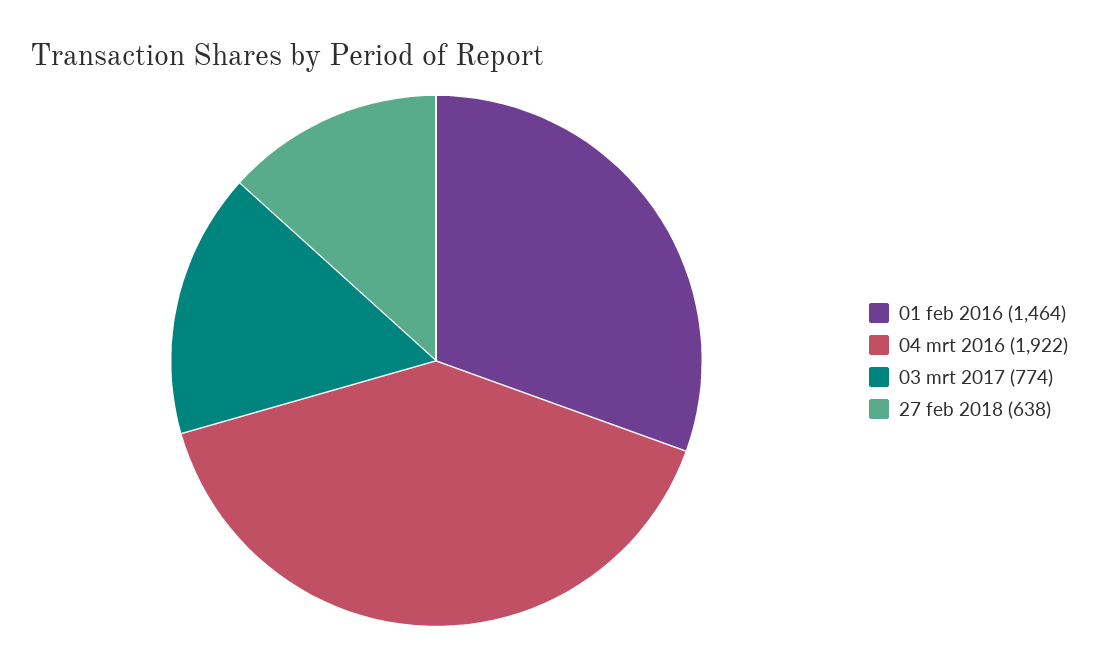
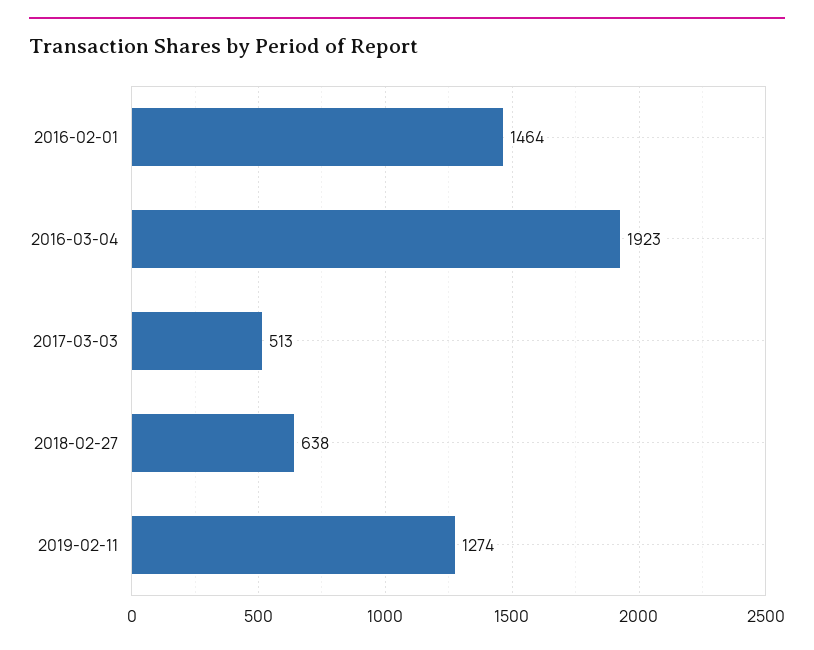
04 mrt 2016: 1922 -> 1923
03 mrt 2017: 774 -> 513
2019-02-11: none -> 1274

